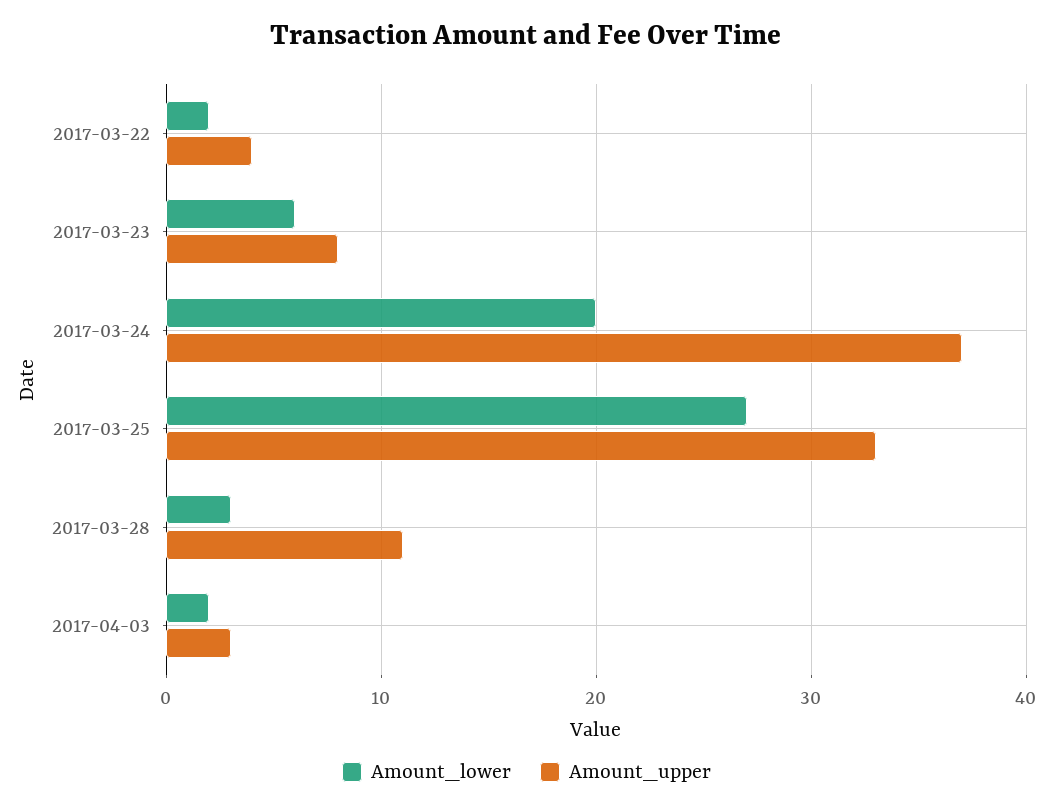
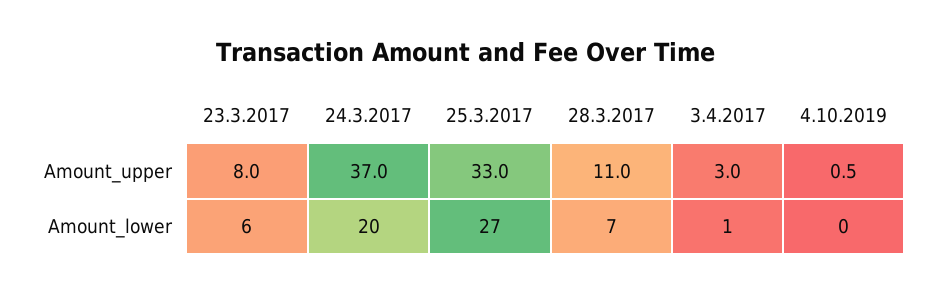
Amount_lower, 2017-03-22: 2 -> none
Amount_upper, 2017-03-22: 4 -> none
Amount_lower, 2017-03-28: 3 -> 7
Amount_lower, 2017-04-03: 2 -> 1
Amount_upper, 4.10.2019: none -> 0.5
Amount_lower, 4.10.2019: none -> 0

